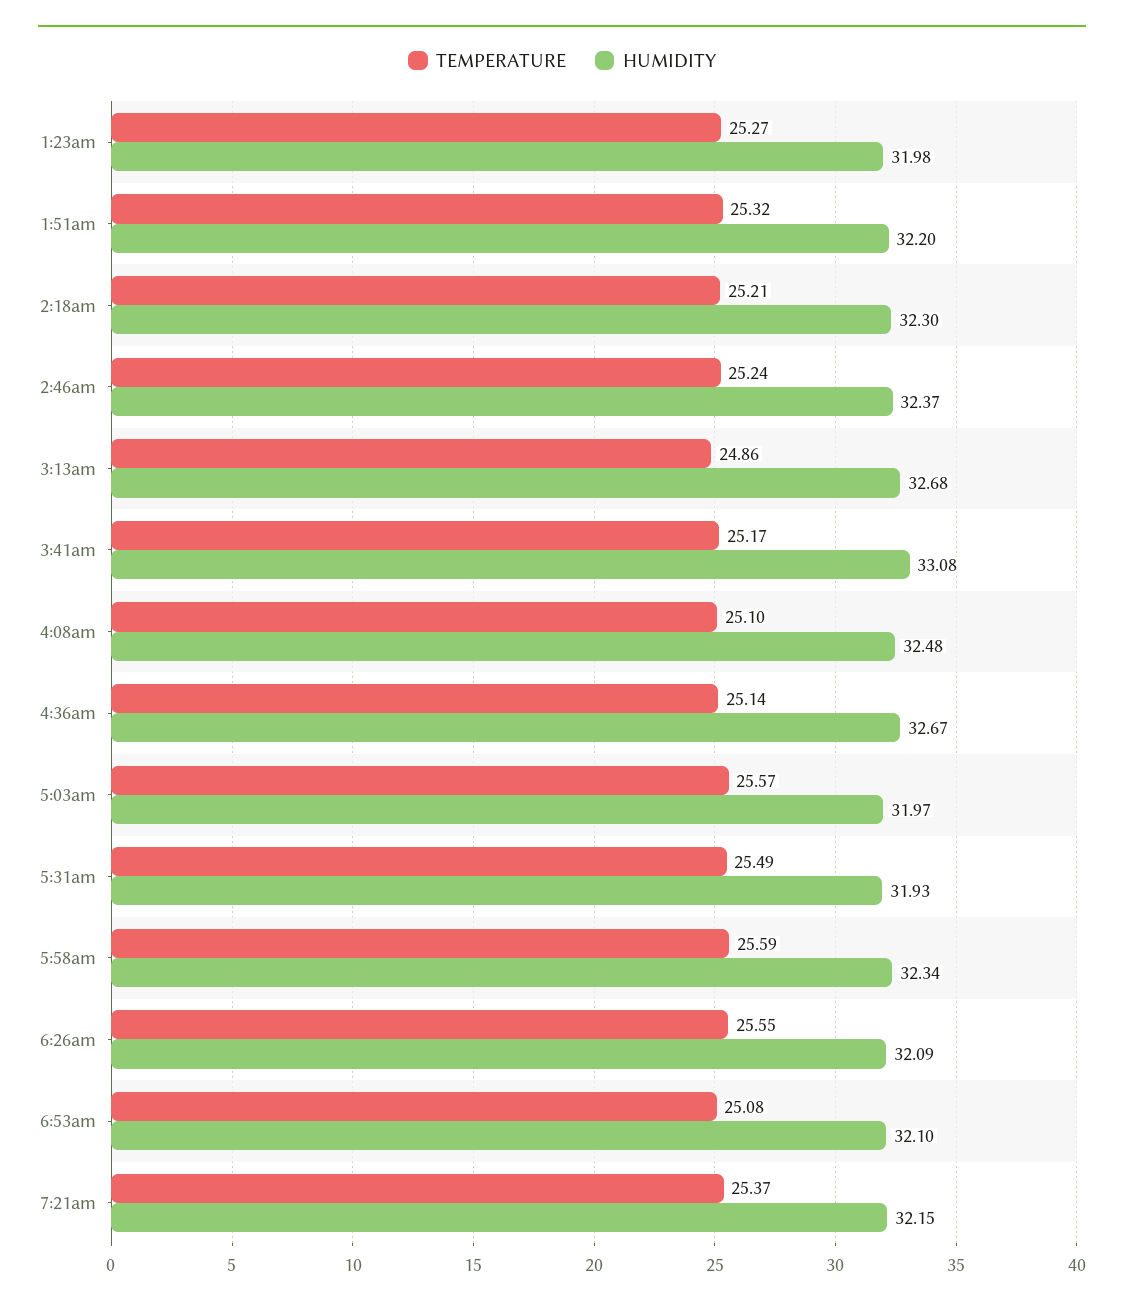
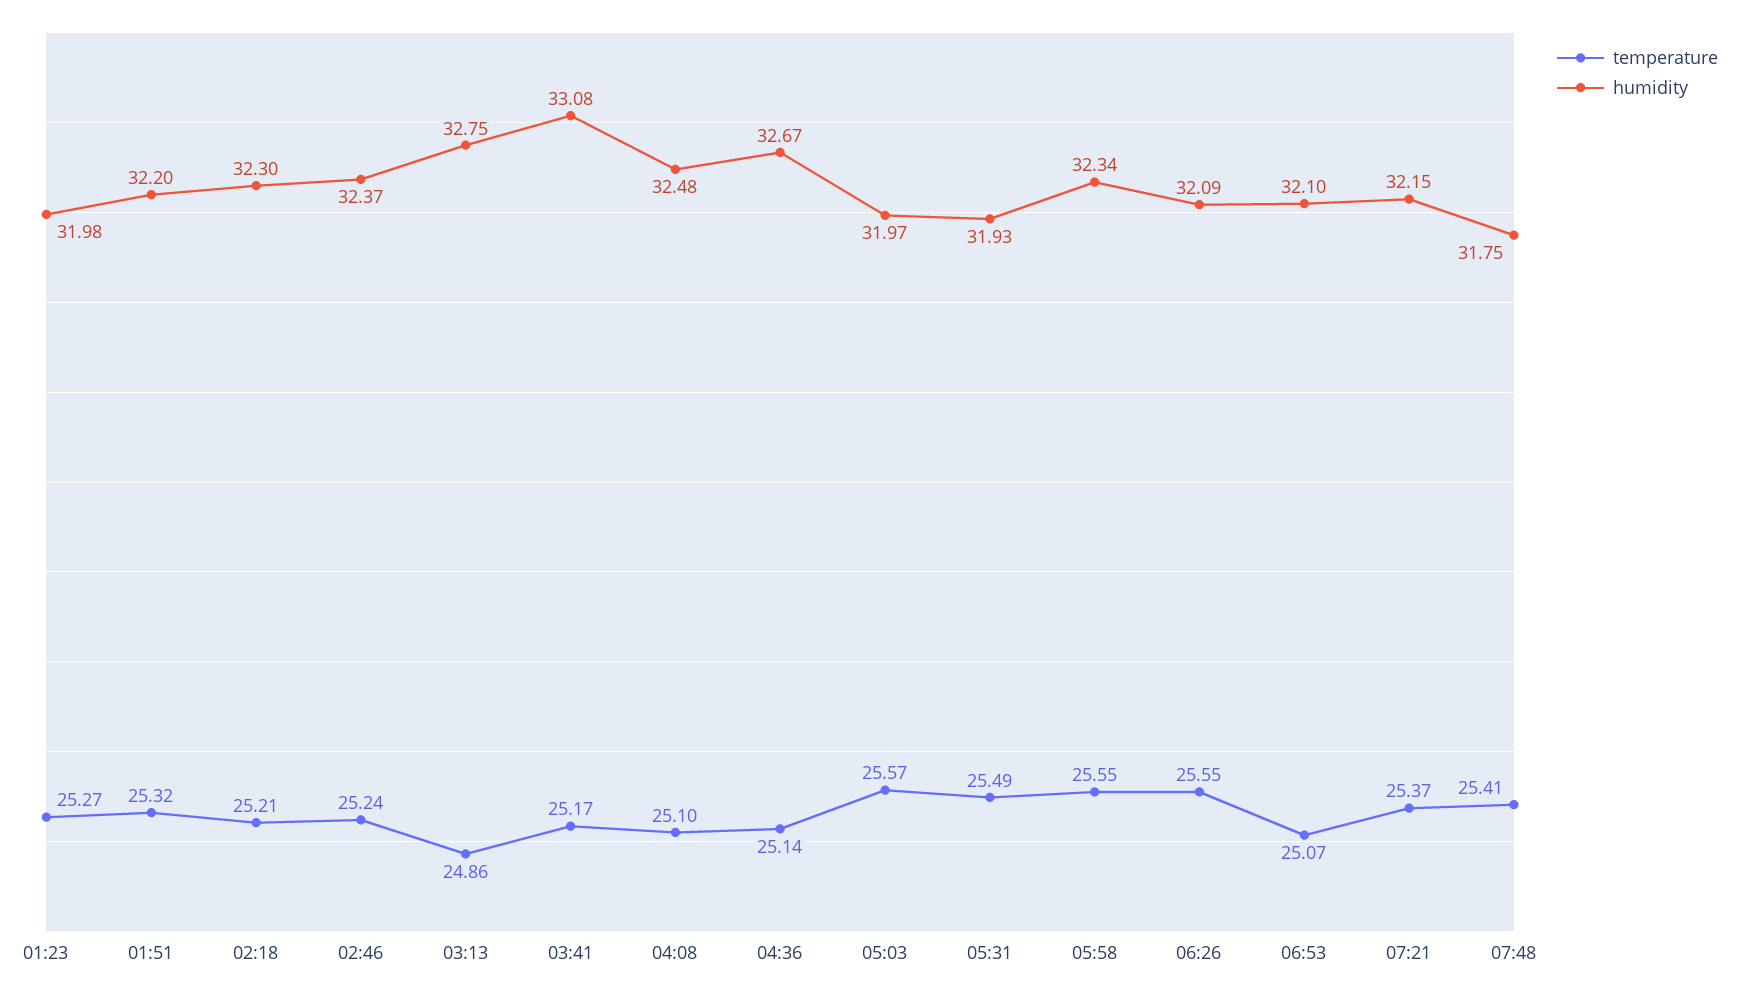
HUMIDITY, 3:13am: 32.68 -> 32.75
TEMPERATURE, 5:58am: 25.59 -> 25.55
TEMPERATURE, 6:53am: 25.08 -> 25.07
TEMPERATURE, 07:48: none -> 25.41
HUMIDITY, 07:48: none -> 31.75

